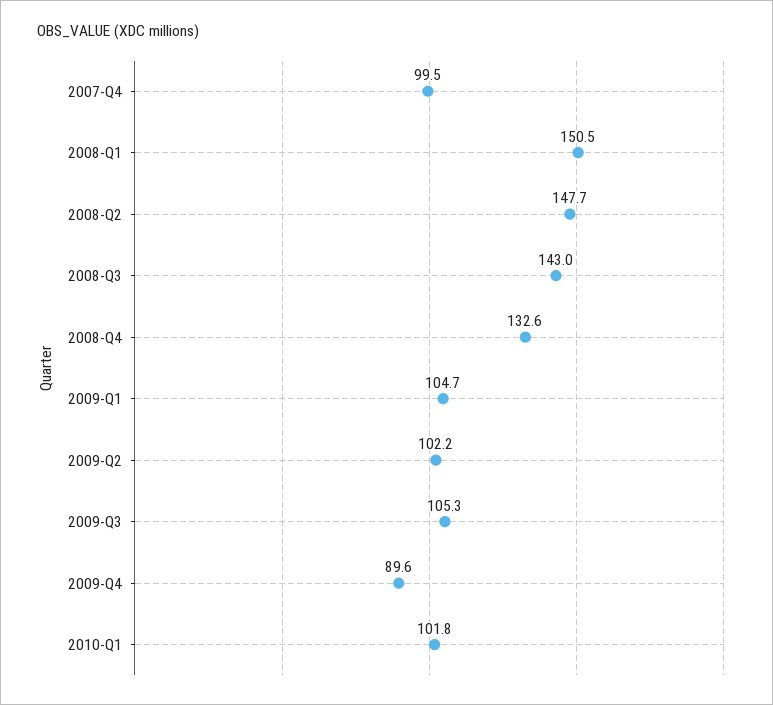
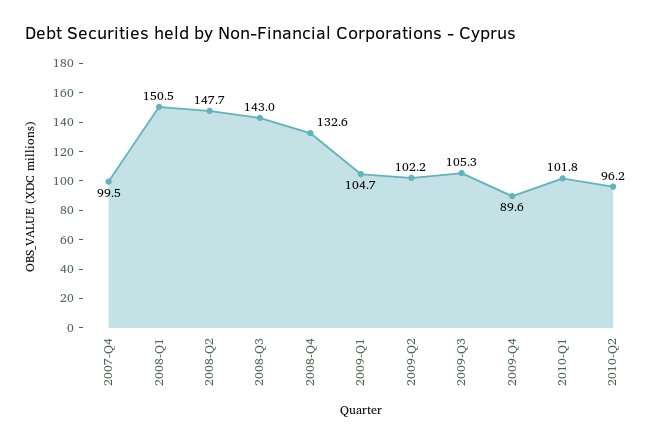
2010-Q2: none -> 96.2

